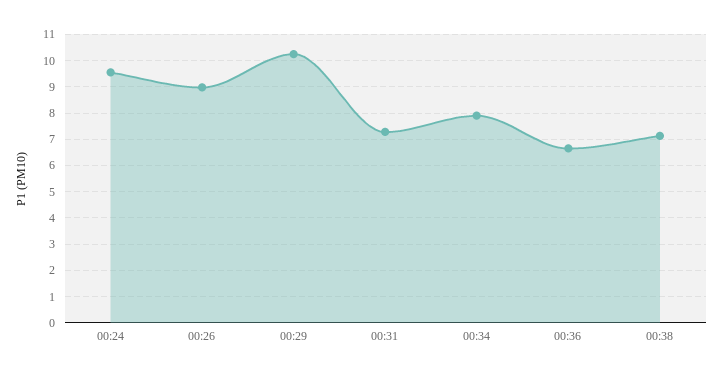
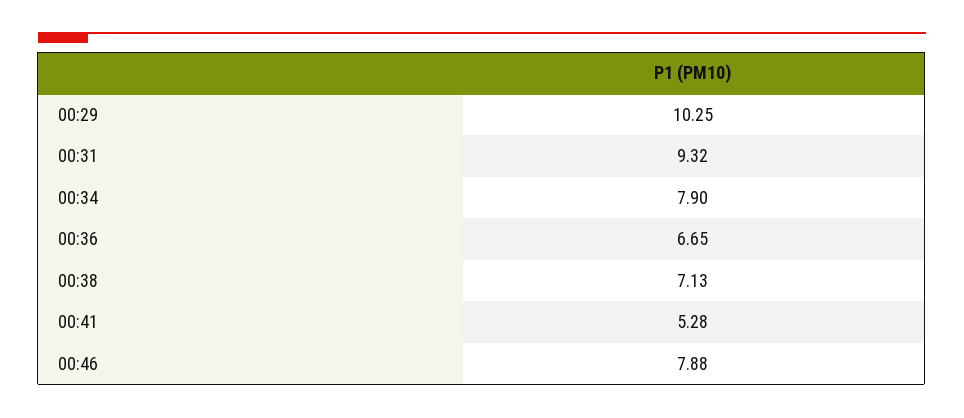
00:24: 9.5 -> none
00:26: 9 -> none
00:31: 7.25 -> 9.32
00:41: none -> 5.28
00:46: none -> 7.88

